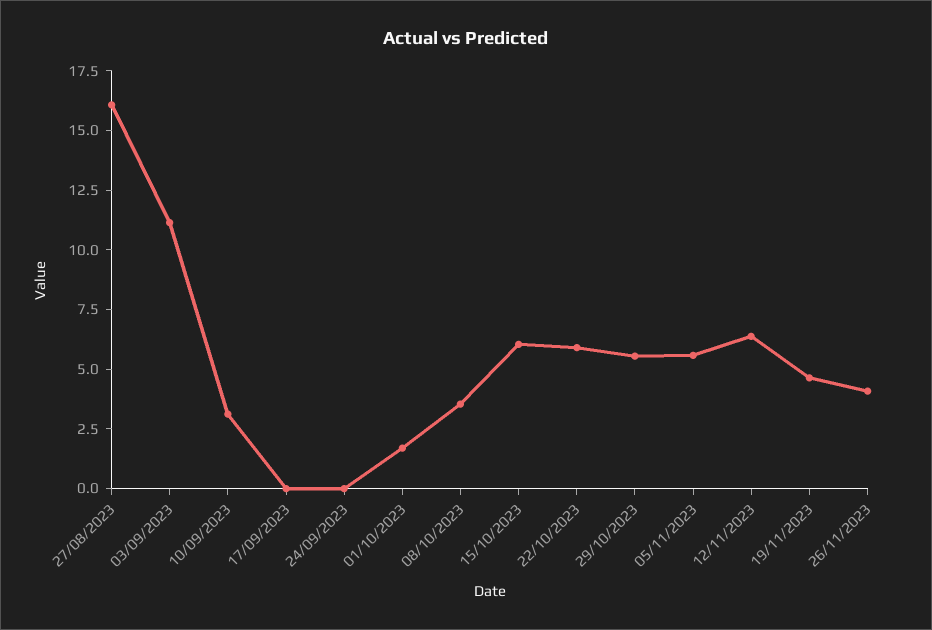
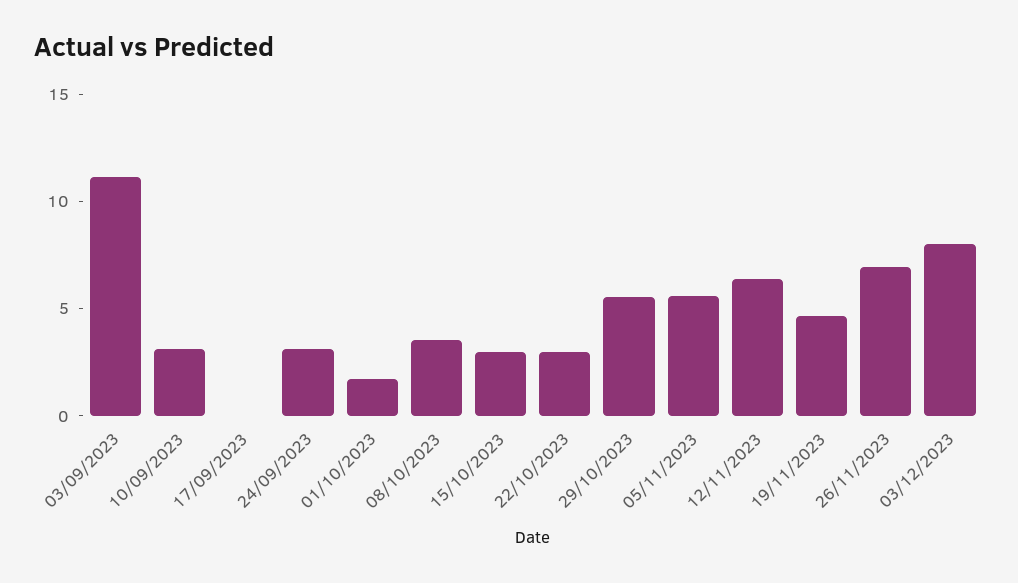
27/08/2023: 16 -> none
24/09/2023: 0 -> 3
15/10/2023: 6 -> 3
22/10/2023: 6 -> 3
26/11/2023: 4 -> 7
03/12/2023: none -> 8

